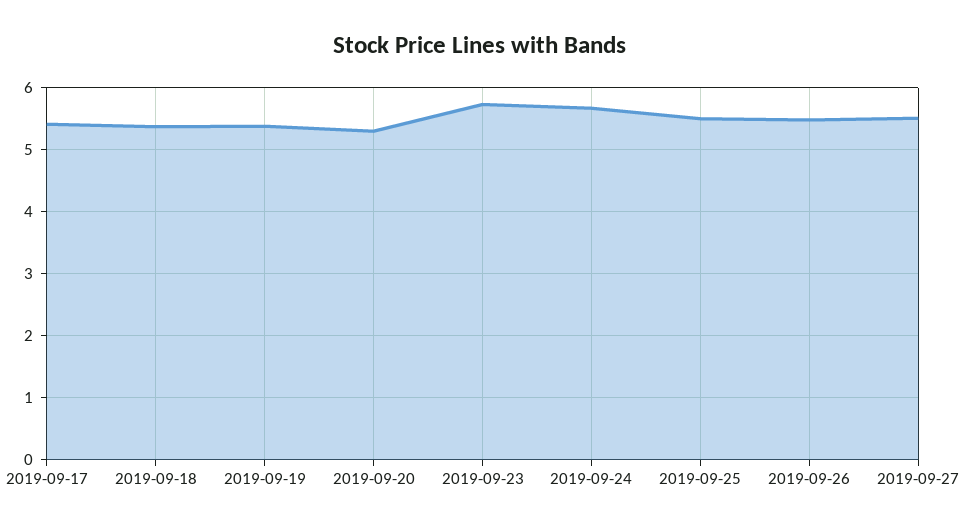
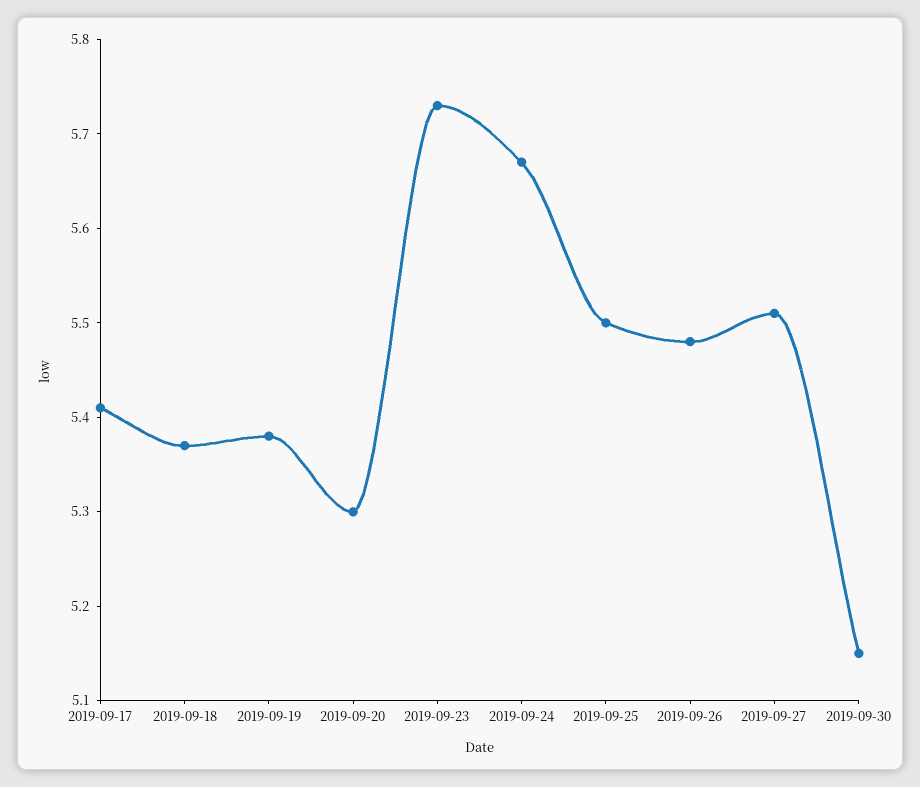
2019-09-30: none -> 5.15

